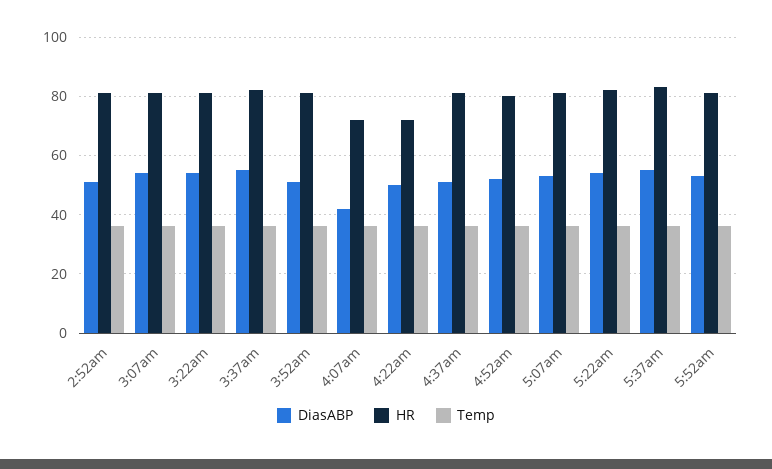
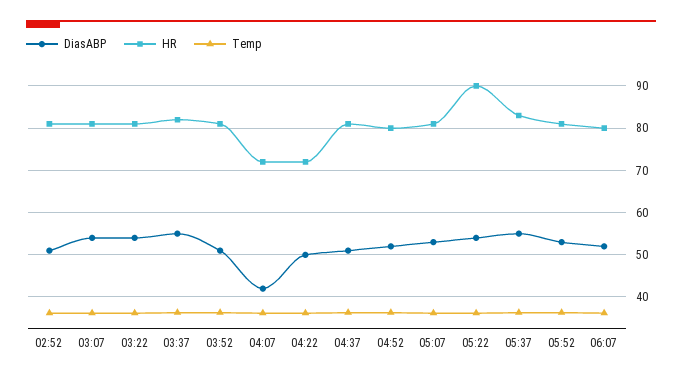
HR, 5:22am: 82.5 -> 90
DiasABP, 06:07: none -> 52
HR, 06:07: none -> 80
Temp, 06:07: none -> 36

